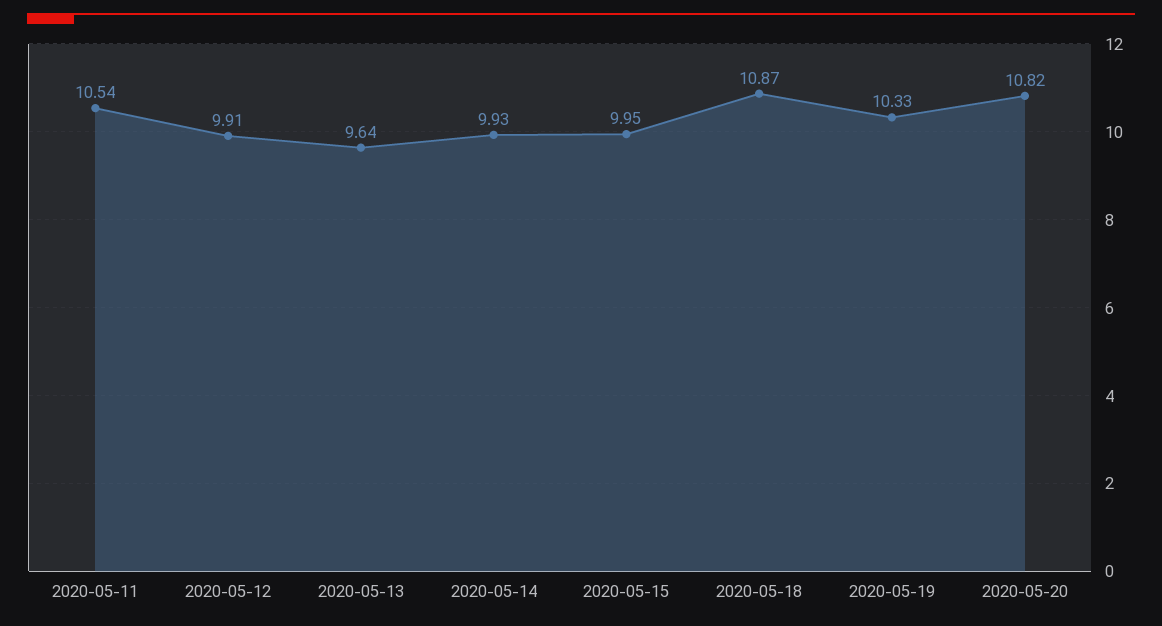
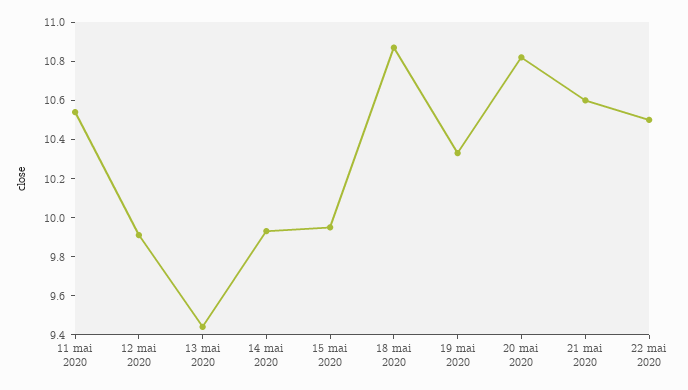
2020-05-13: 9.64 -> 9.45
21 mai 2020: none -> 10.6
22 mai 2020: none -> 10.5

